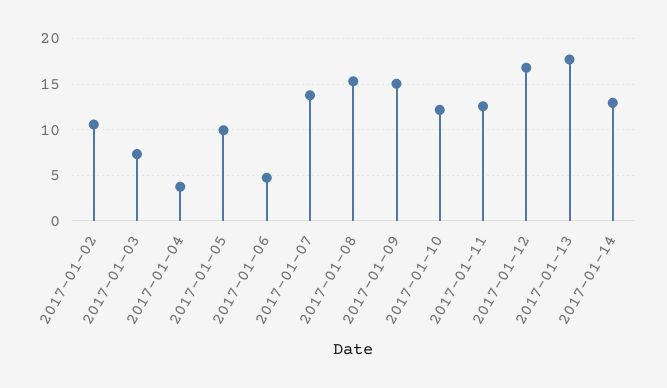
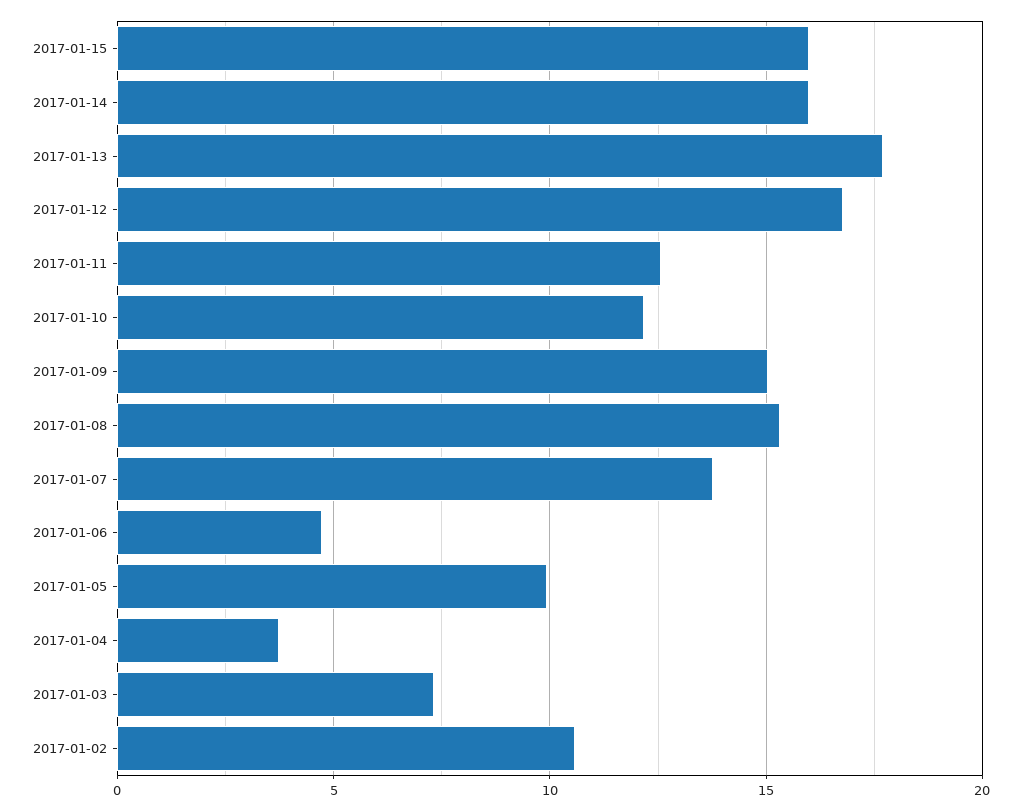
2017-01-14: 13 -> 16
2017-01-15: none -> 16

